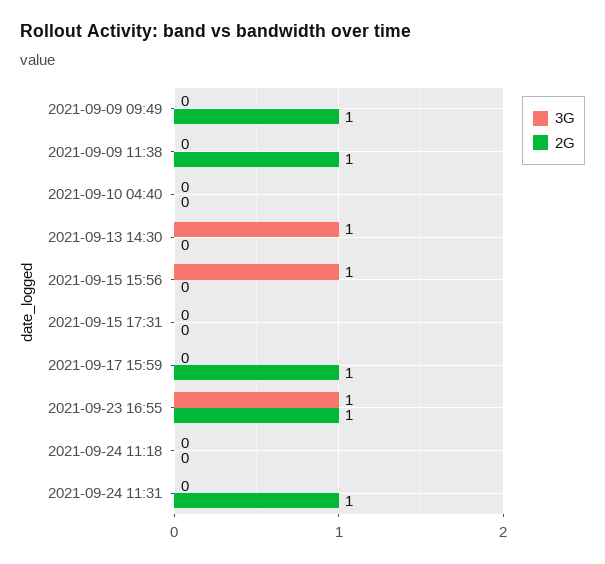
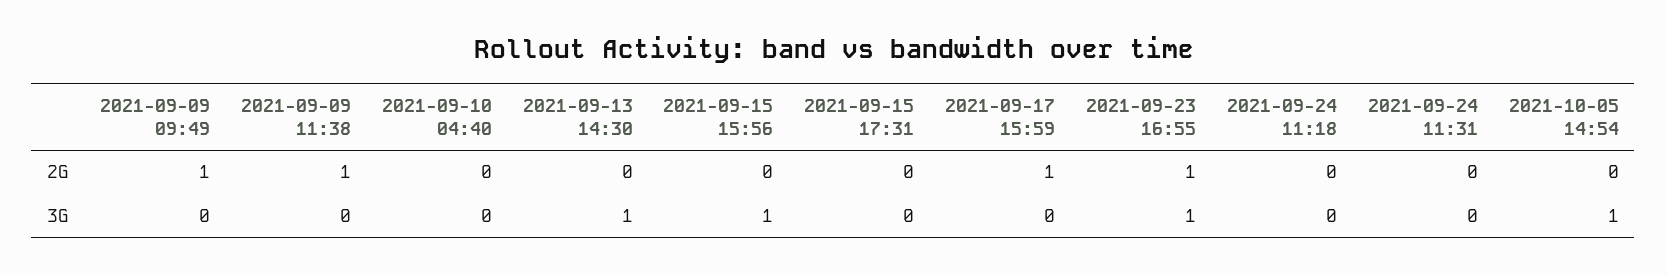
2G, 2021-09-24 11:31: 1 -> 0
2G, 2021-10-05 14:54: none -> 0
3G, 2021-10-05 14:54: none -> 1

